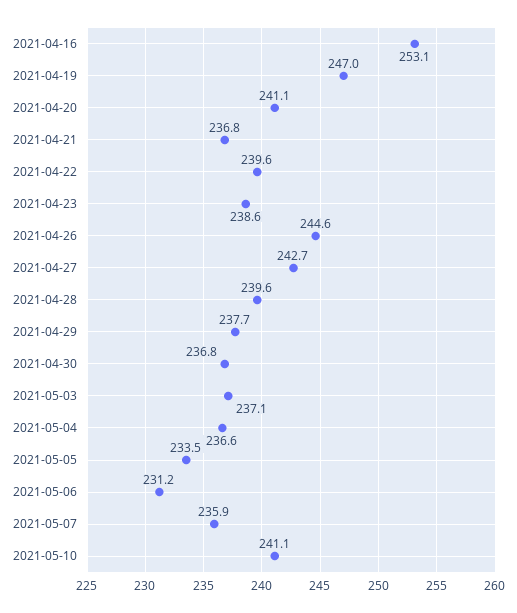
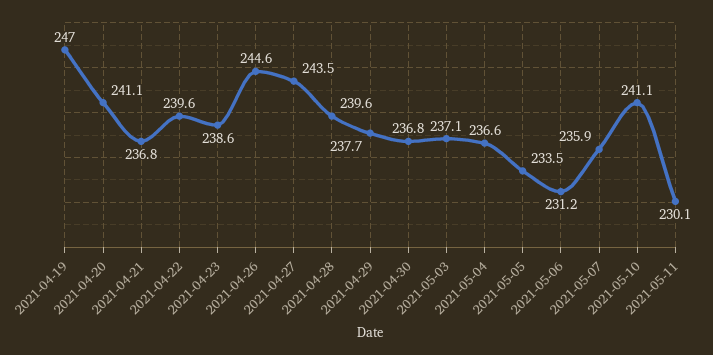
2021-04-16: 253.1 -> none
2021-04-27: 242.7 -> 243.5
2021-05-11: none -> 230.1

